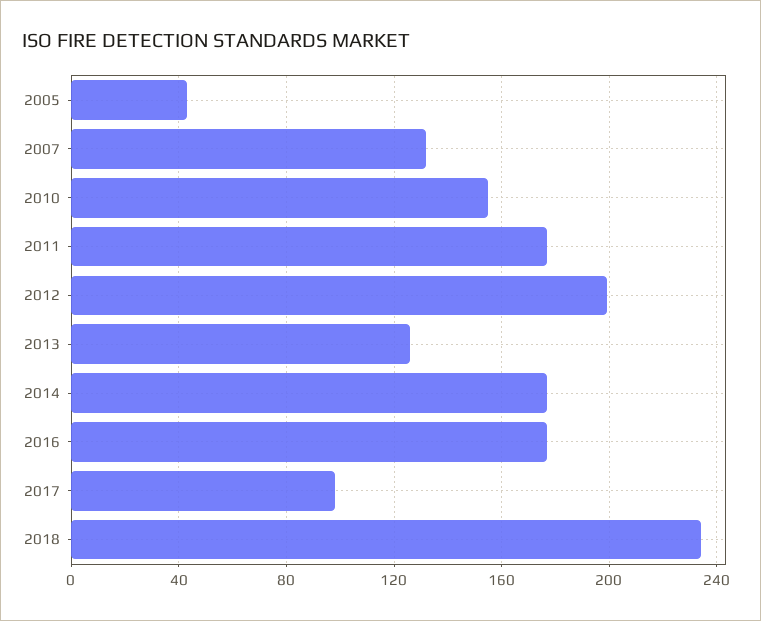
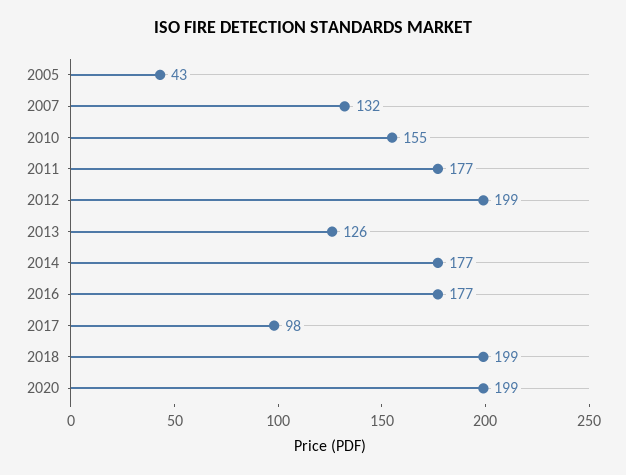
2018: 235 -> 199
2020: none -> 199

